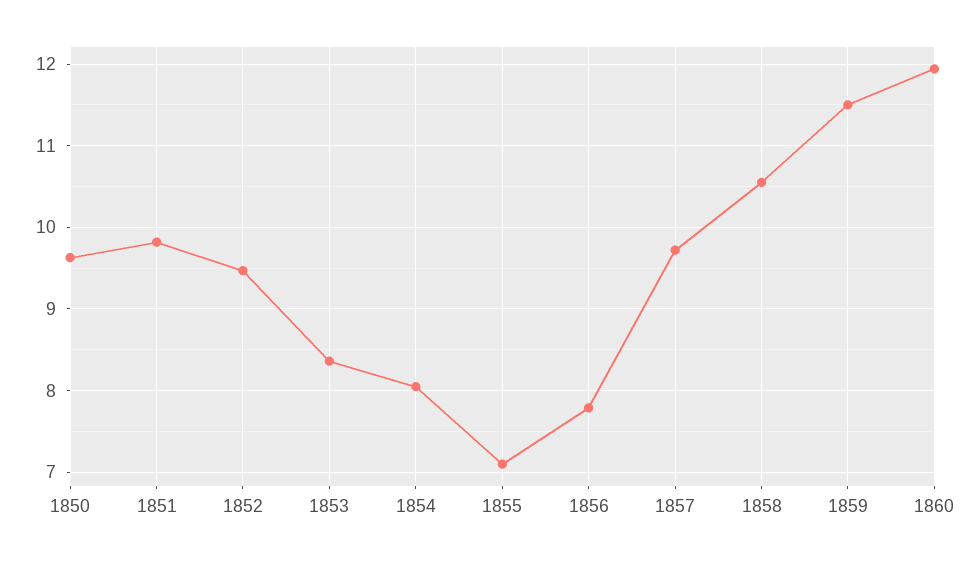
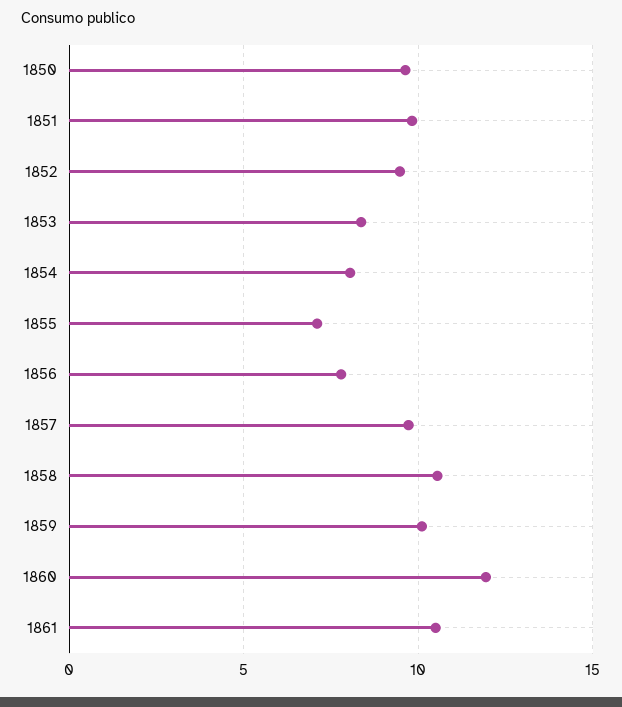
1859: 11.5 -> 10
1861: none -> 10.5

